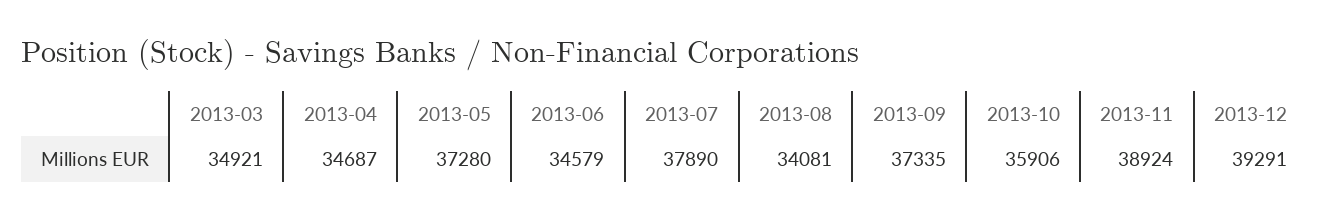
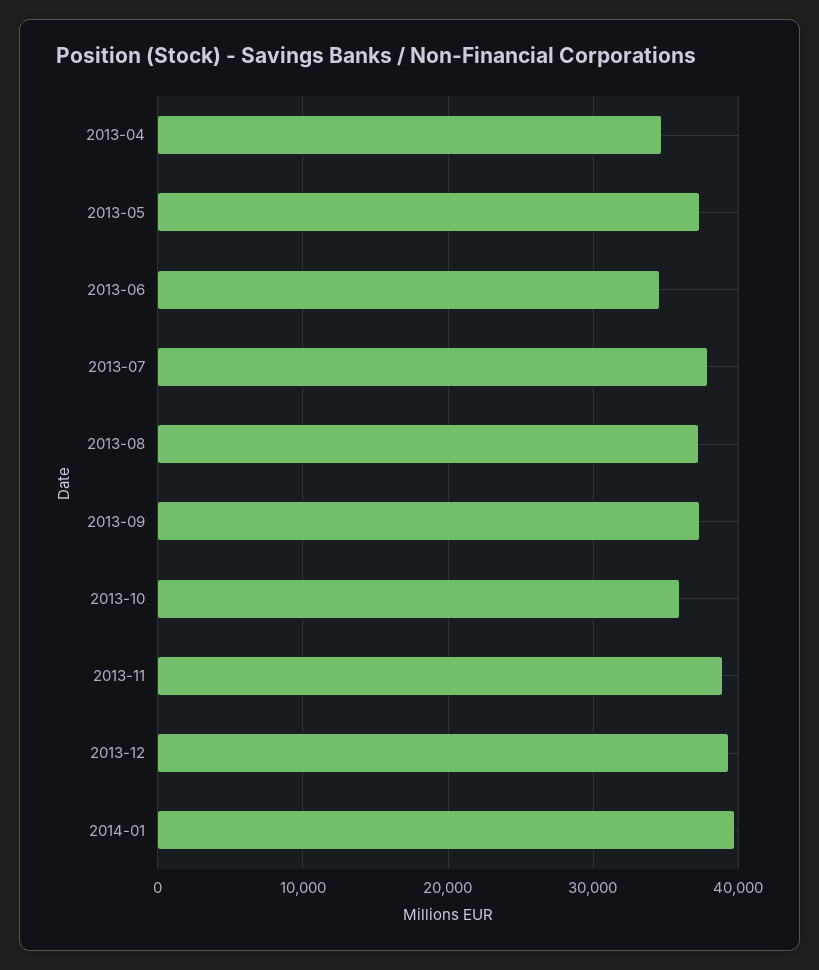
2013-03: 34921 -> none
2013-08: 34081 -> 37000
2014-01: none -> 40000

